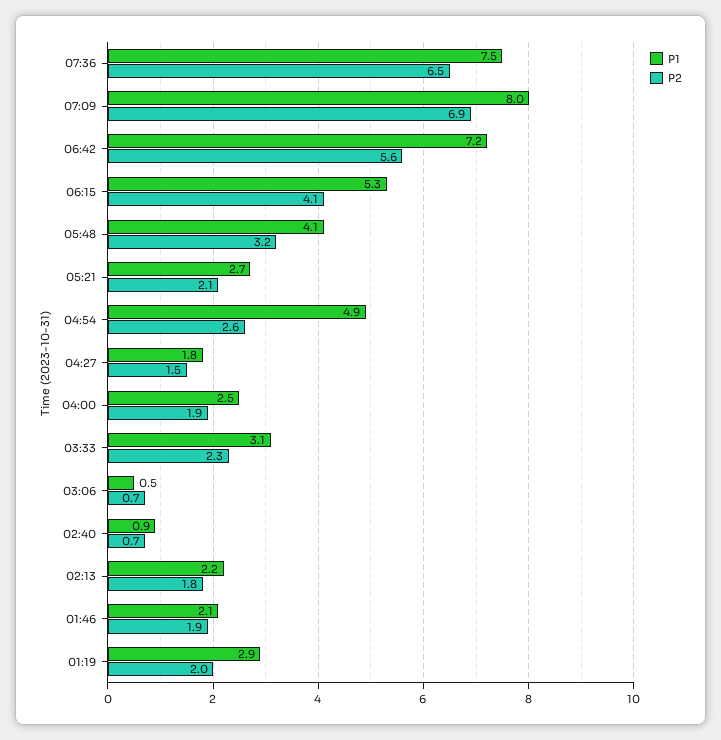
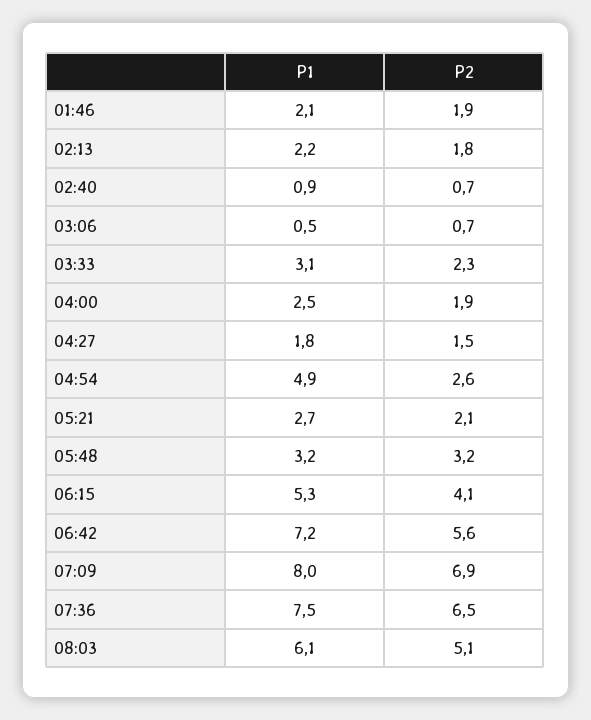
P1, 05:48: 4.1 -> 3.2
P1, 01:19: 2.9 -> none
P2, 01:19: 2 -> none
P1, 08:03: none -> 6.1
P2, 08:03: none -> 5.1

